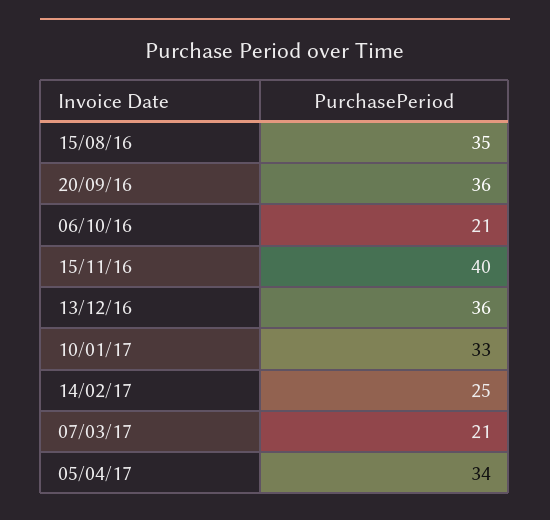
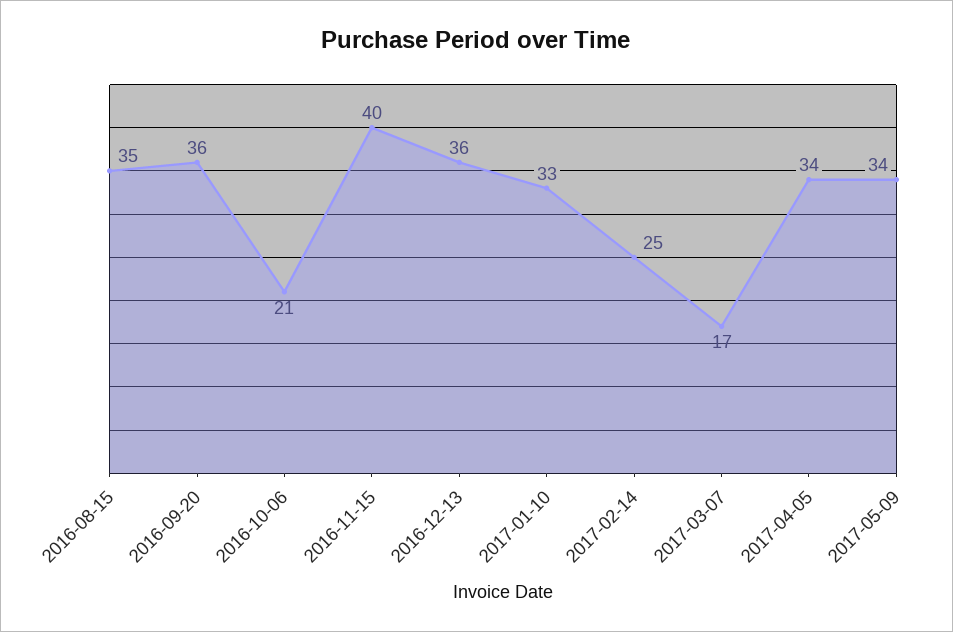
07/03/17: 21 -> 17
2017-05-09: none -> 34

